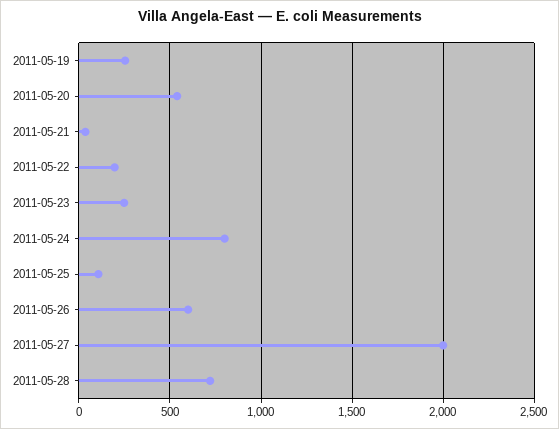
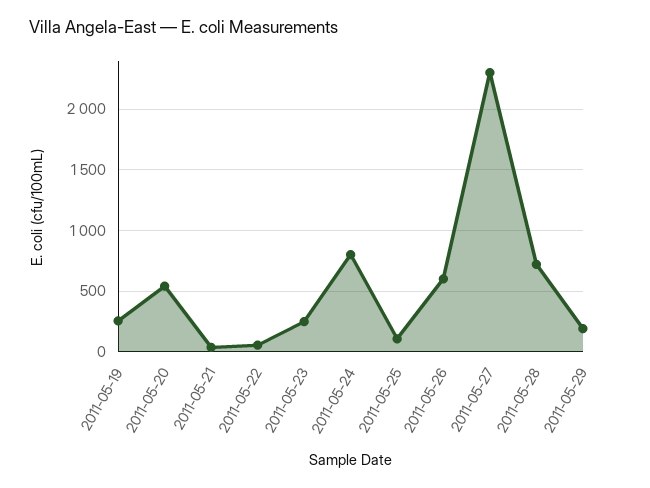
2011-05-22: 200 -> 50
2011-05-27: 2000 -> 2300
2011-05-29: none -> 200

